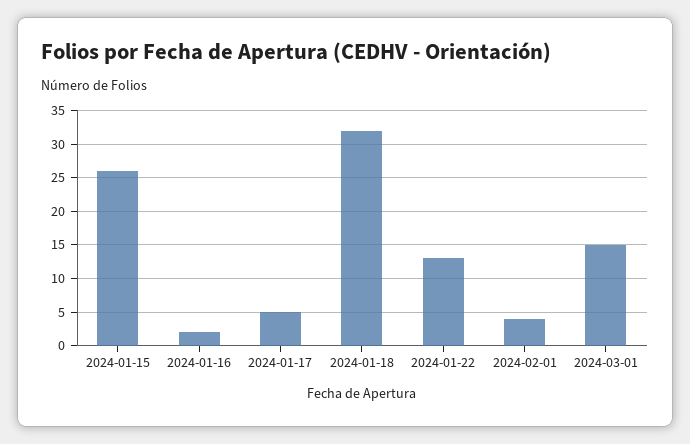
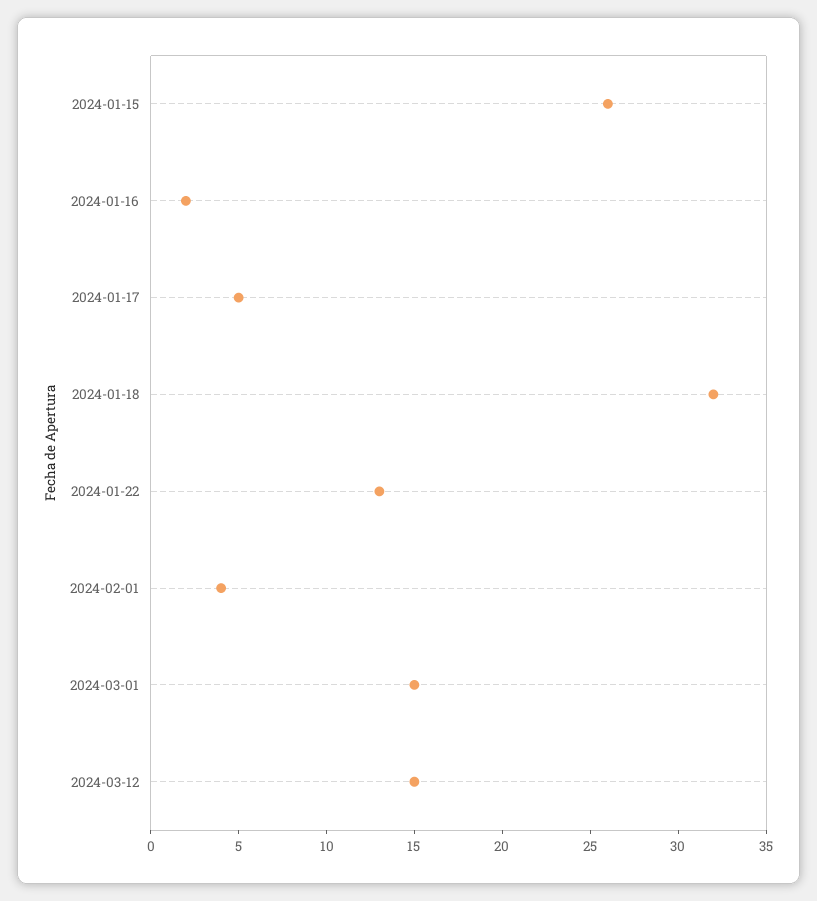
2024-03-12: none -> 15

